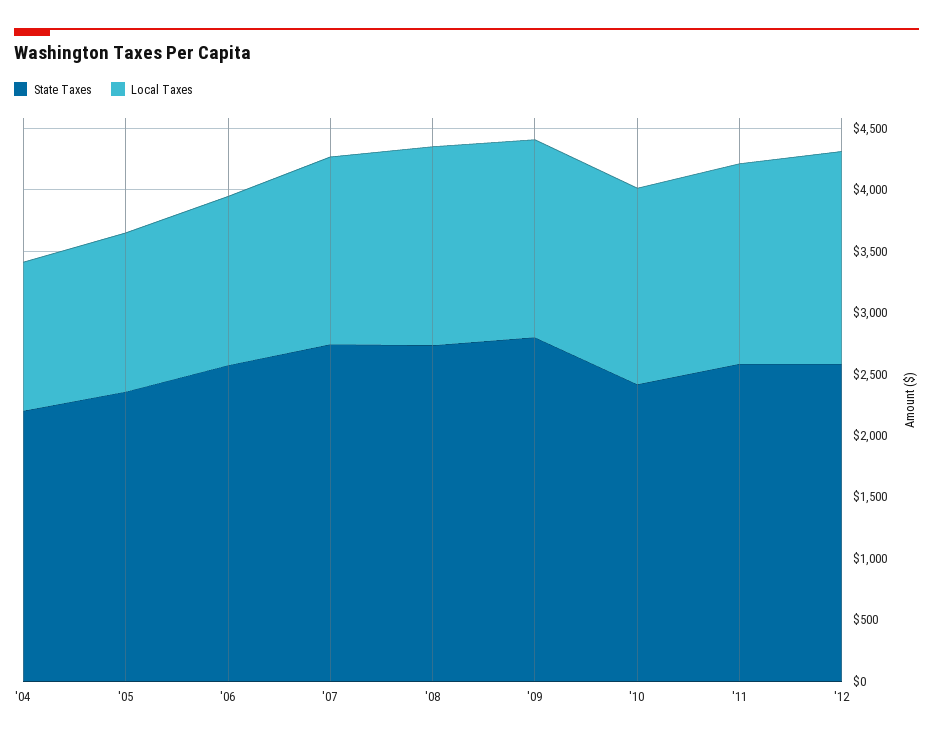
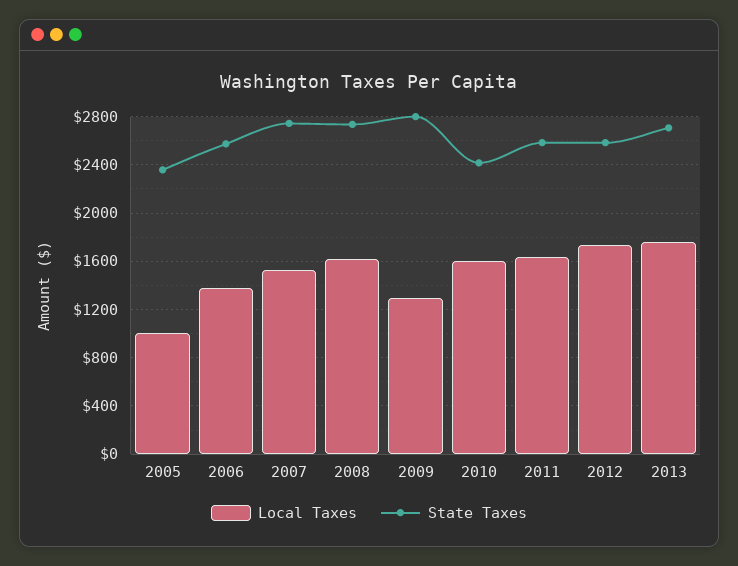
State Taxes, '04: 2200 -> none
Local Taxes, '04: 1200 -> none
Local Taxes, '05: 1300 -> 1000
Local Taxes, '09: 1600 -> 1300
Local Taxes, 2013: none -> 1750
State Taxes, 2013: none -> 2700

